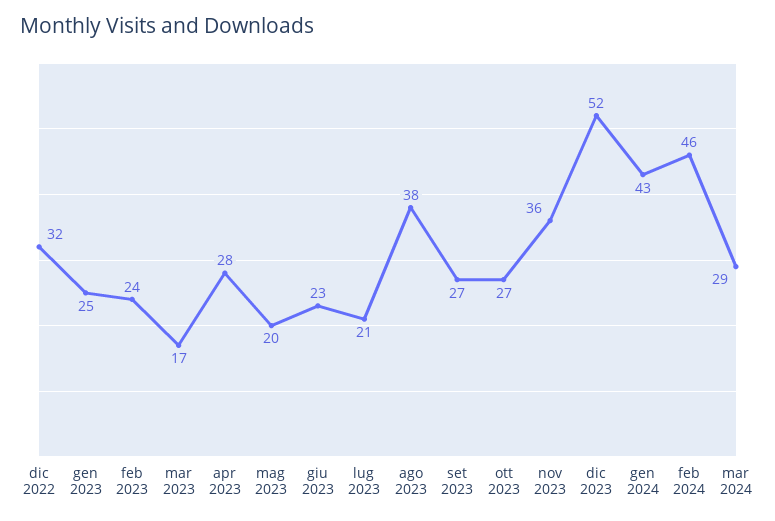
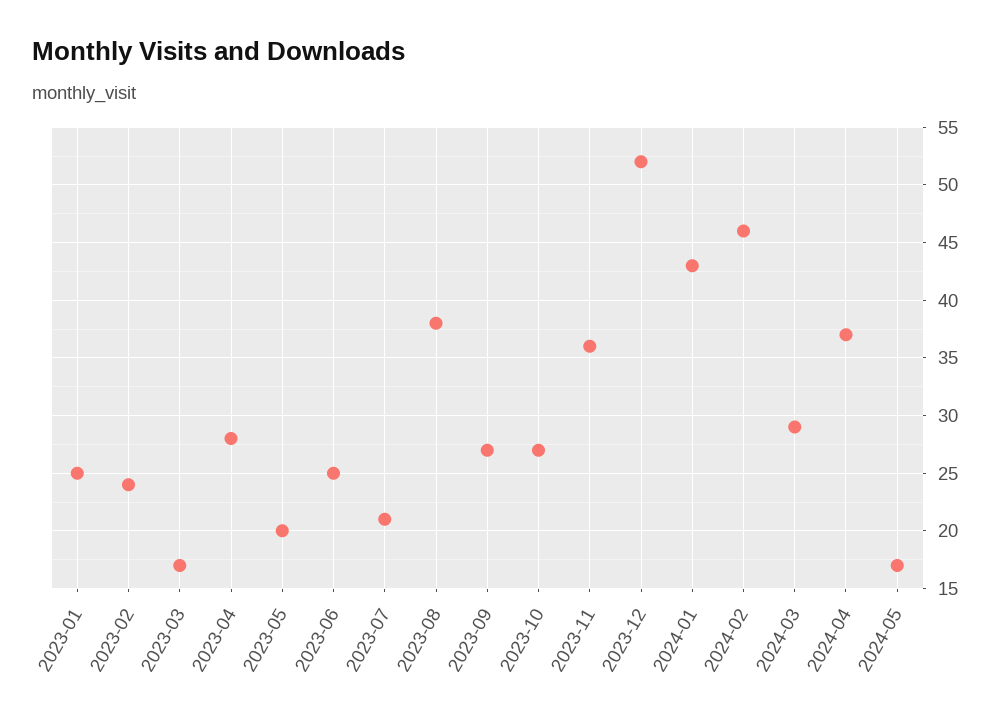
dic 2022: 32 -> none
giu 2023: 23 -> 25
2024-04: none -> 37
2024-05: none -> 17

